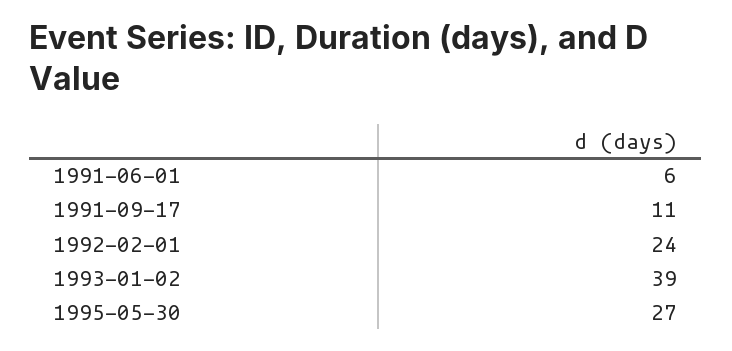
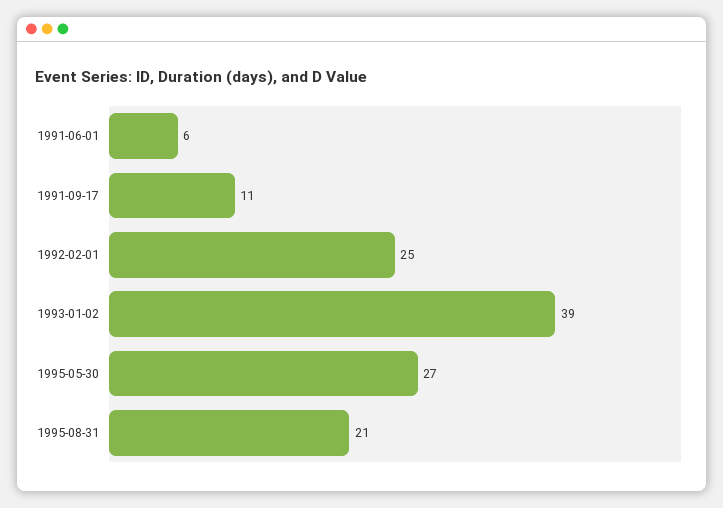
1992-02-01: 24 -> 25
1995-08-31: none -> 21

